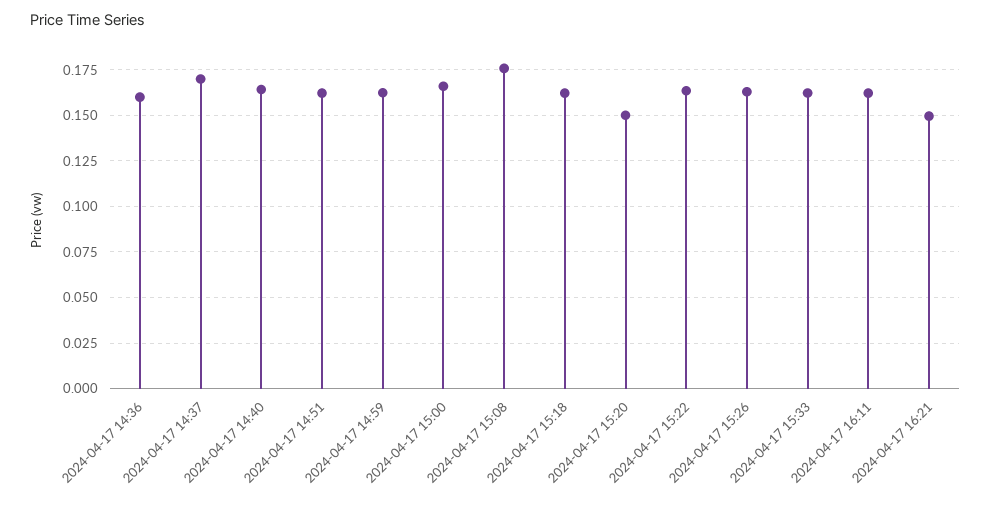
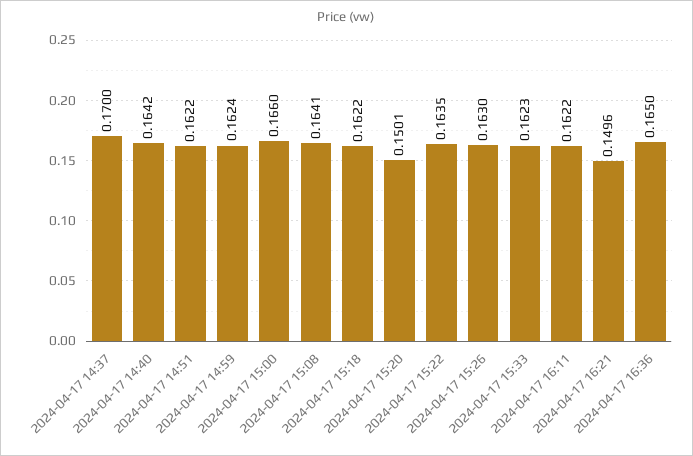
2024-04-17 14:36: 0.16 -> none
2024-04-17 15:08: 0.175 -> 0.1641
2024-04-17 16:36: none -> 0.165

